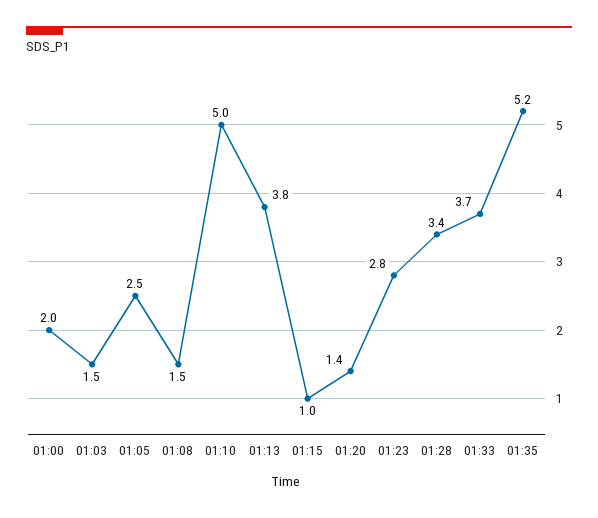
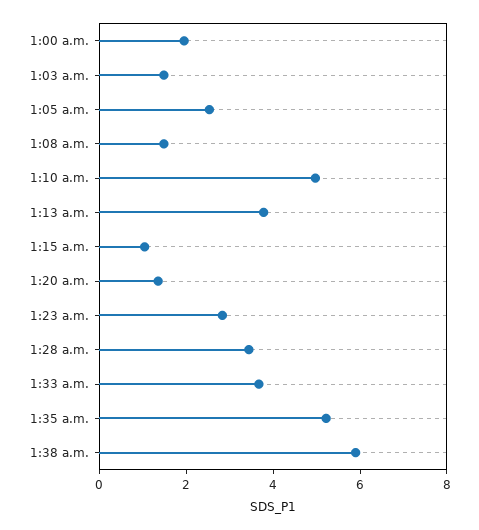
1:38 a.m.: none -> 6

